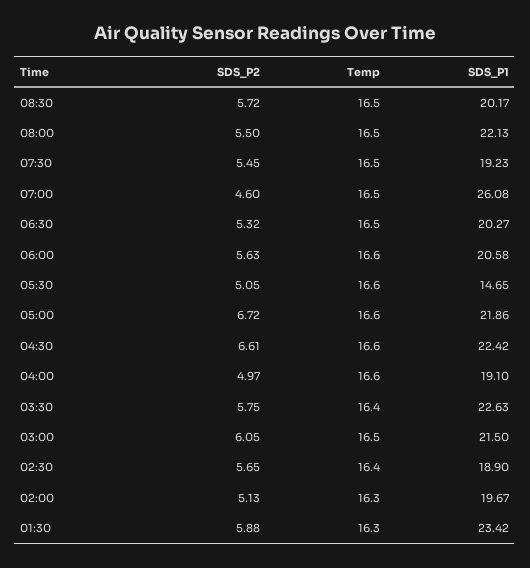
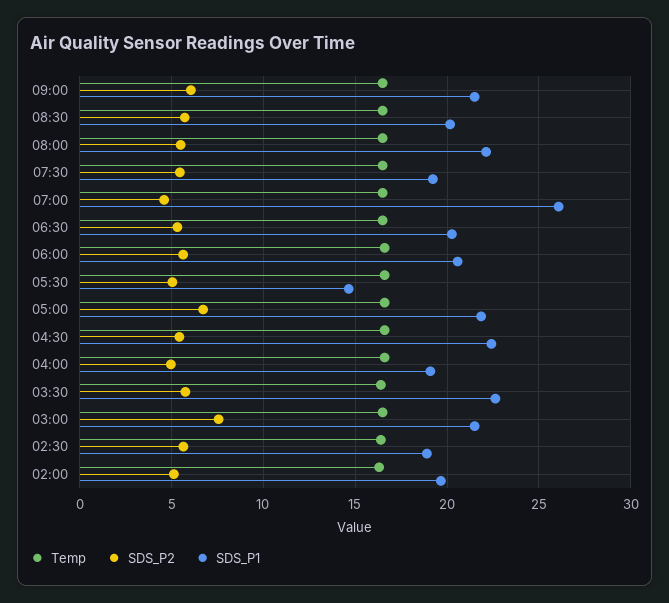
SDS_P2, 04:30: 6.61 -> 5.5
SDS_P2, 03:00: 6.05 -> 7.5
SDS_P2, 01:30: 5.88 -> none
Temp, 01:30: 16.3 -> none
SDS_P1, 01:30: 23.42 -> none
Temp, 09:00: none -> 16.5
SDS_P2, 09:00: none -> 6
SDS_P1, 09:00: none -> 21.5

